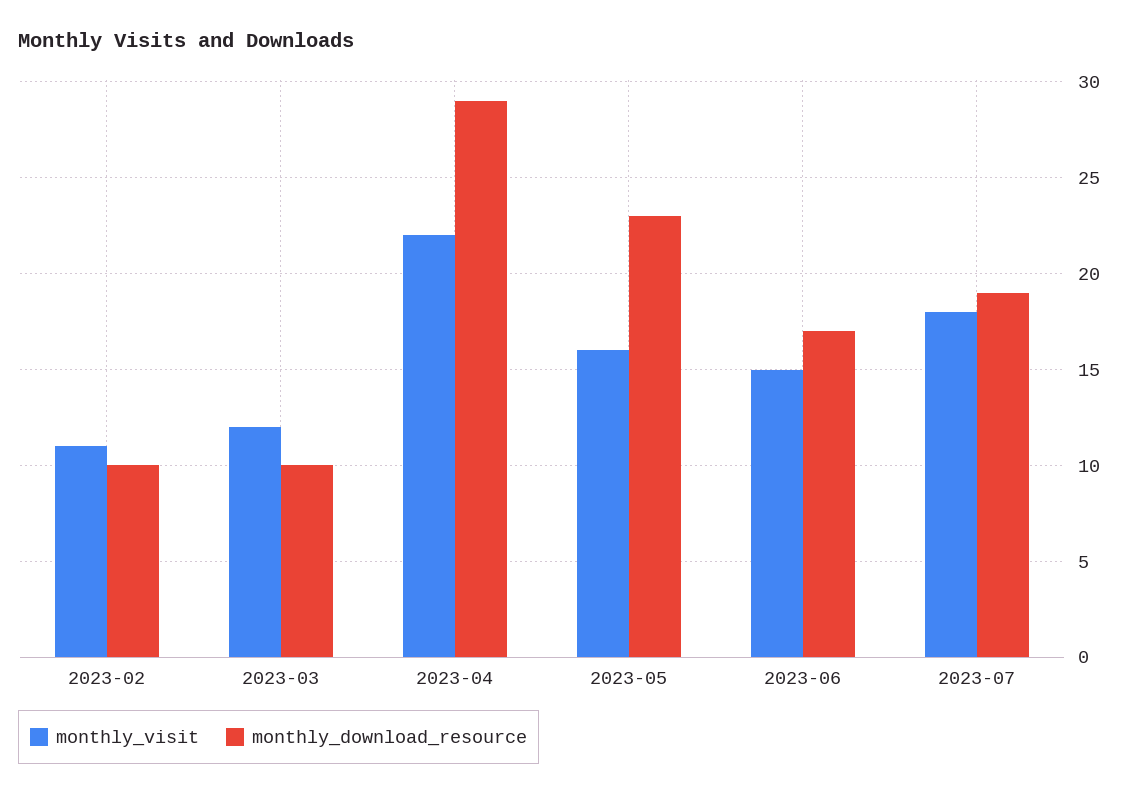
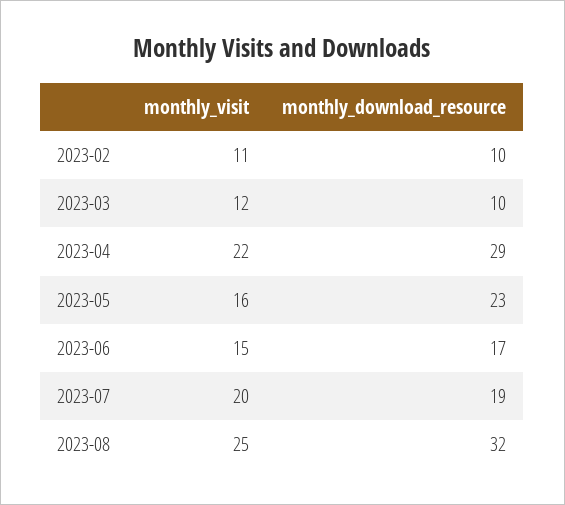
monthly_visit, 2023-07: 18 -> 20
monthly_visit, 2023-08: none -> 25
monthly_download_resource, 2023-08: none -> 32

